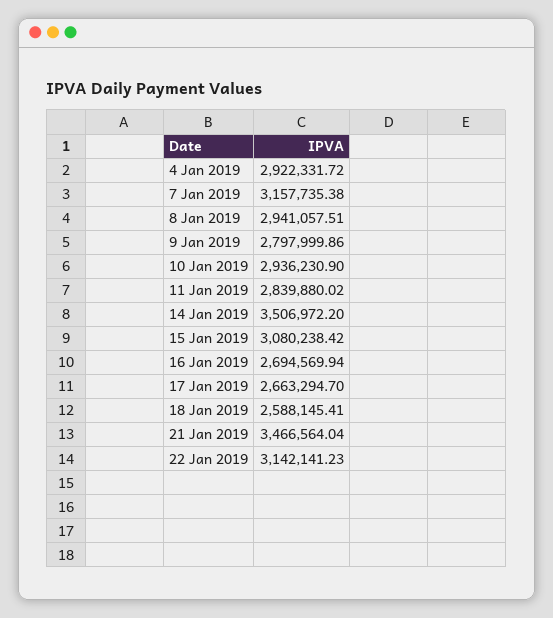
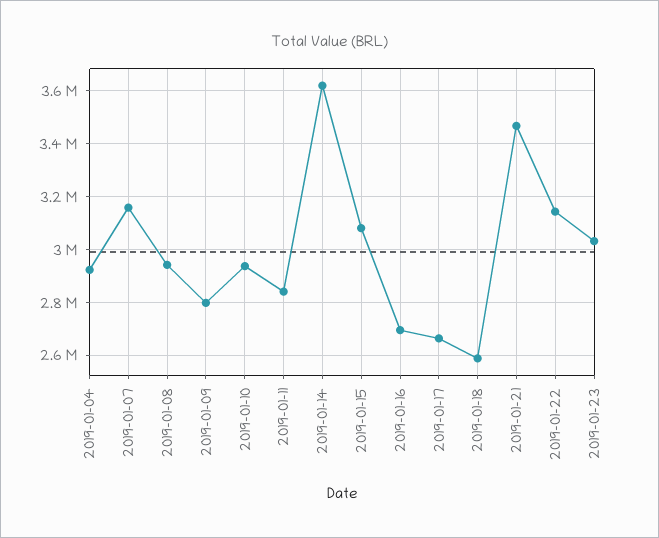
14 Jan 2019: 3506972.2 -> 3625000
2019-01-23: none -> 3025000

